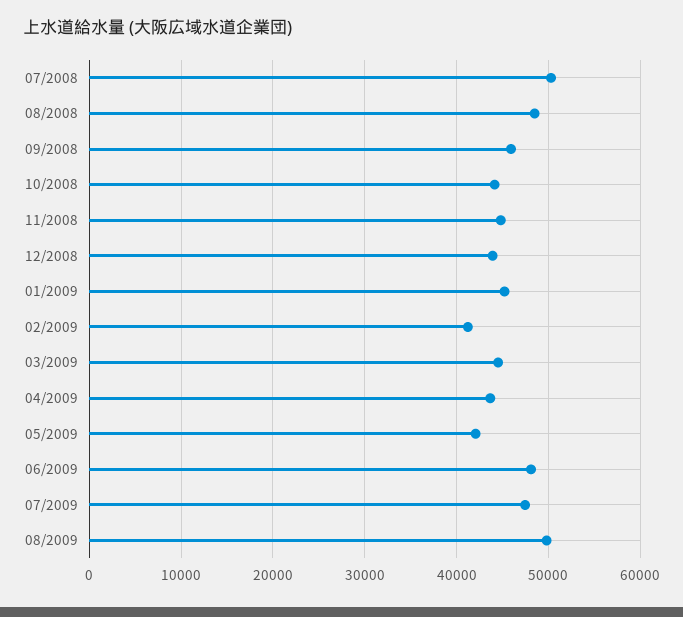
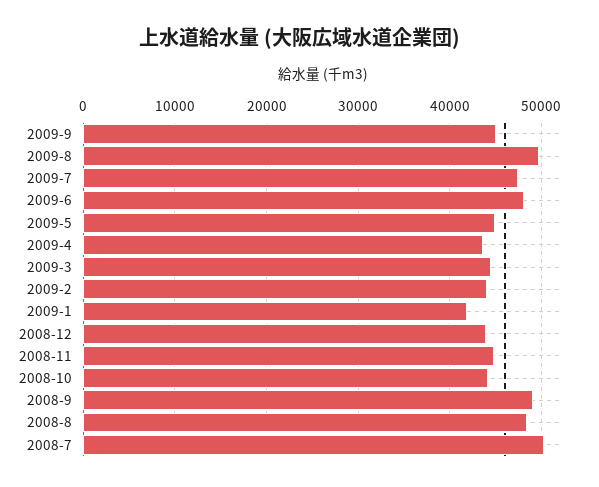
09/2008: 46000 -> 49000
01/2009: 45000 -> 42000
02/2009: 41000 -> 44000
05/2009: 42000 -> 45000
2009-9: none -> 45000

